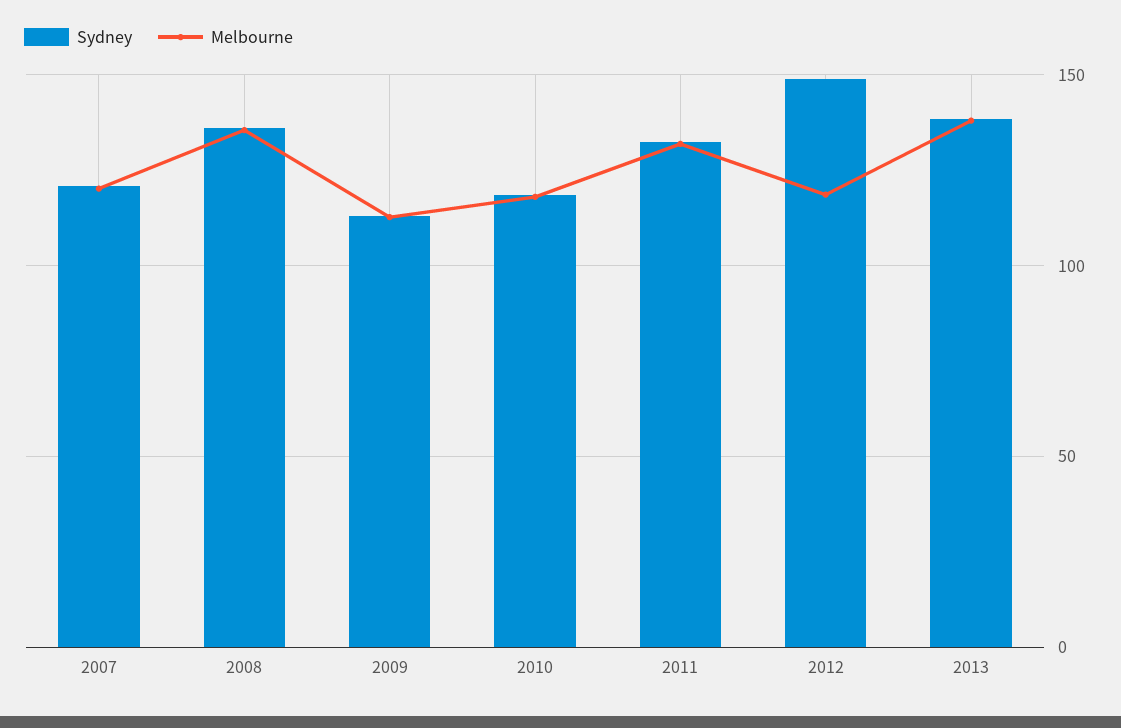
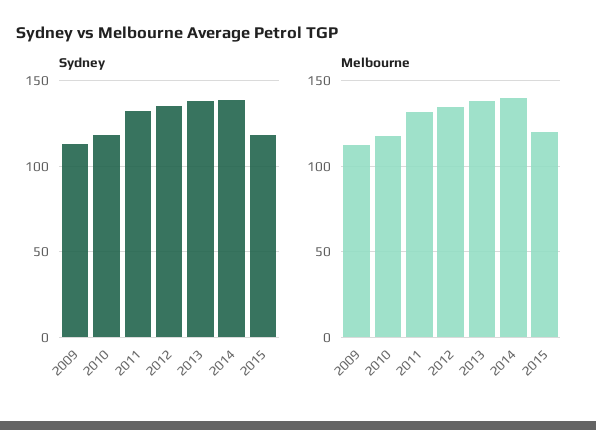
Sydney, 2007: 120 -> none
Melbourne, 2007: 120 -> none
Sydney, 2008: 135 -> none
Melbourne, 2008: 135 -> none
Sydney, 2012: 150 -> 135
Melbourne, 2012: 120 -> 135
Sydney, 2014: none -> 140
Sydney, 2015: none -> 120
Melbourne, 2014: none -> 140
Melbourne, 2015: none -> 120

